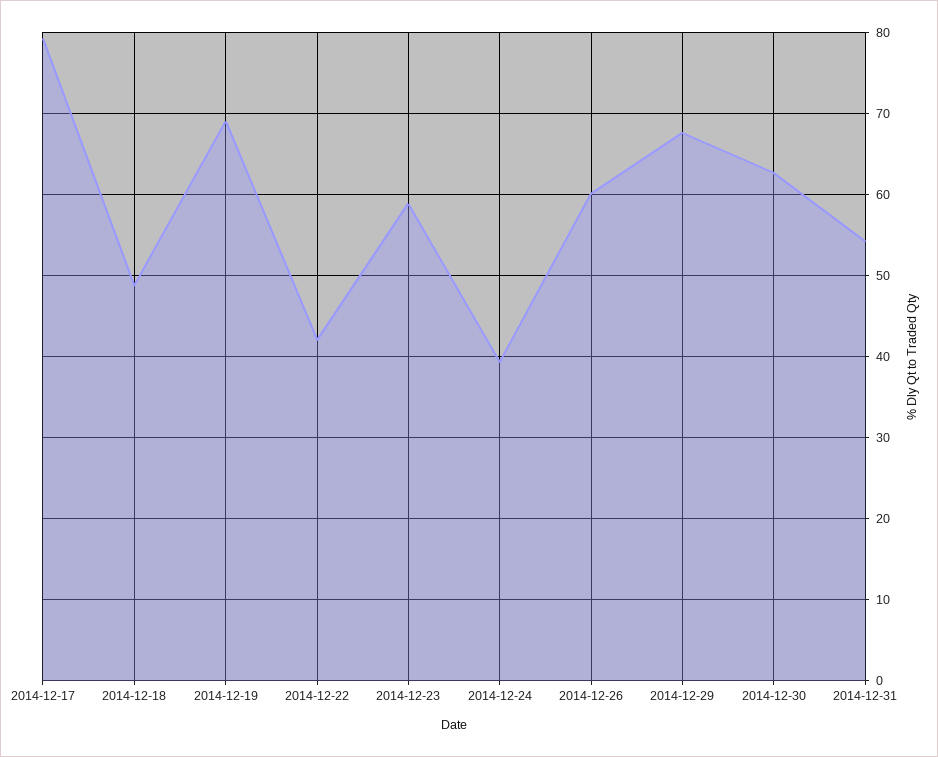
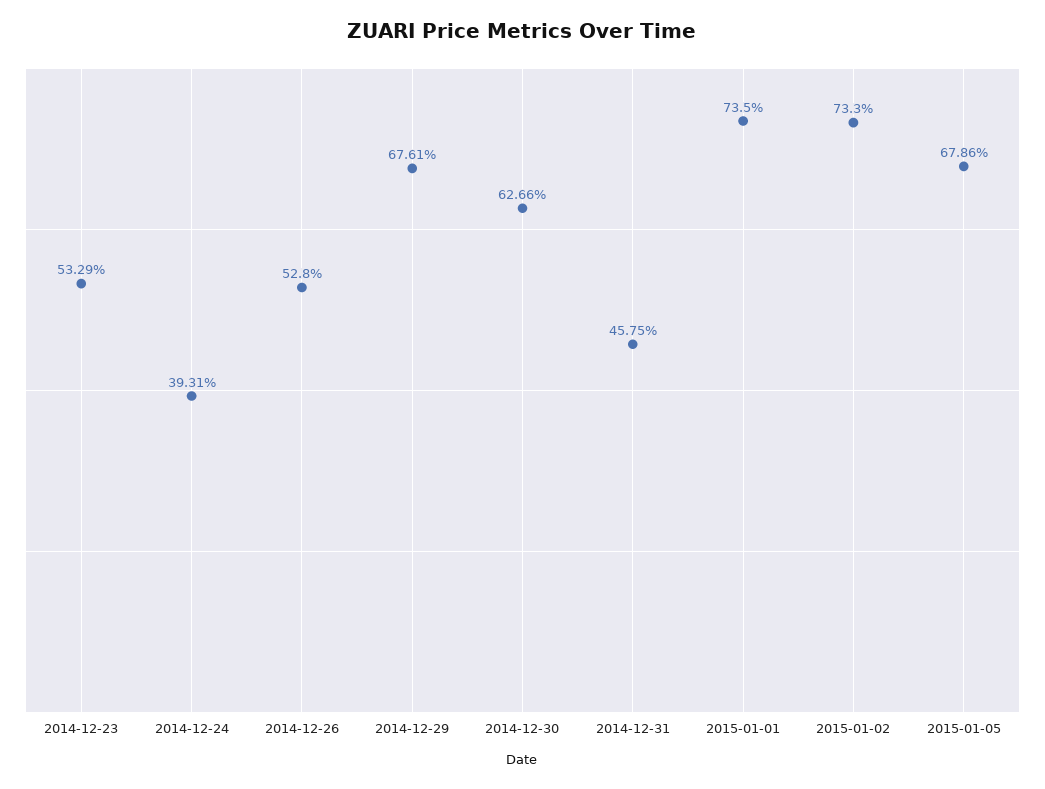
2014-12-17: 79 -> none
2014-12-18: 49 -> none
2014-12-19: 69 -> none
2014-12-22: 42 -> none
2014-12-23: 59 -> 53.29
2014-12-26: 60 -> 52.8
2014-12-31: 54 -> 45.75
2015-01-01: none -> 73.5
2015-01-02: none -> 73.3
2015-01-05: none -> 67.86

